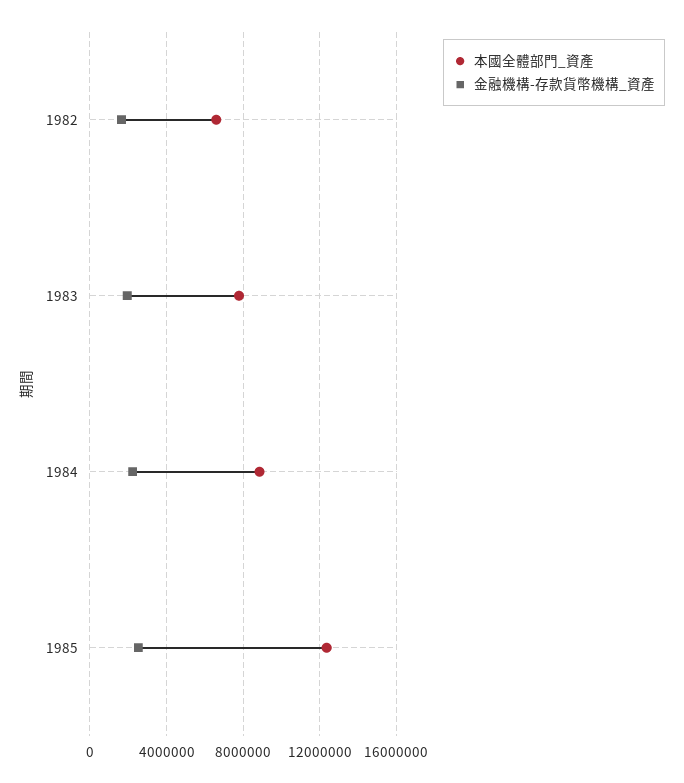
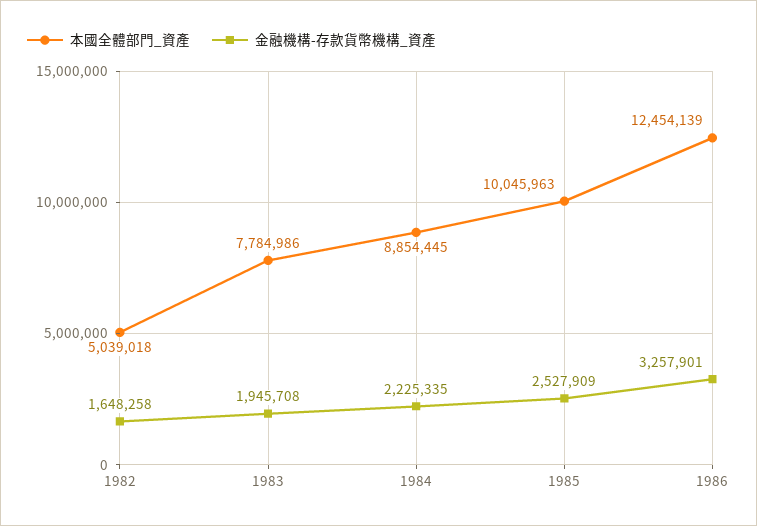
本國全體部門_資產, 1982: 6500000 -> 5039018
本國全體部門_資產, 1985: 12500000 -> 10045963
本國全體部門_資產, 1986: none -> 12454139
金融機構-存款貨幣機構_資產, 1986: none -> 3257901

